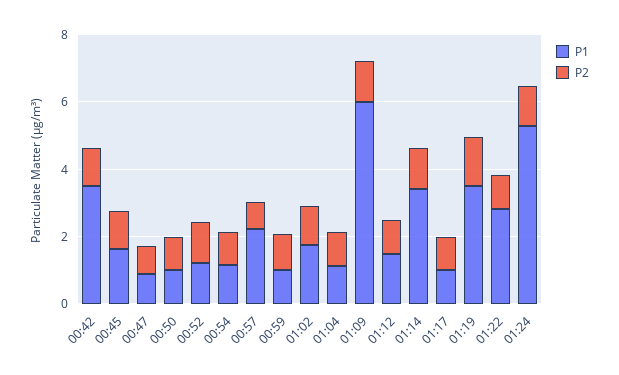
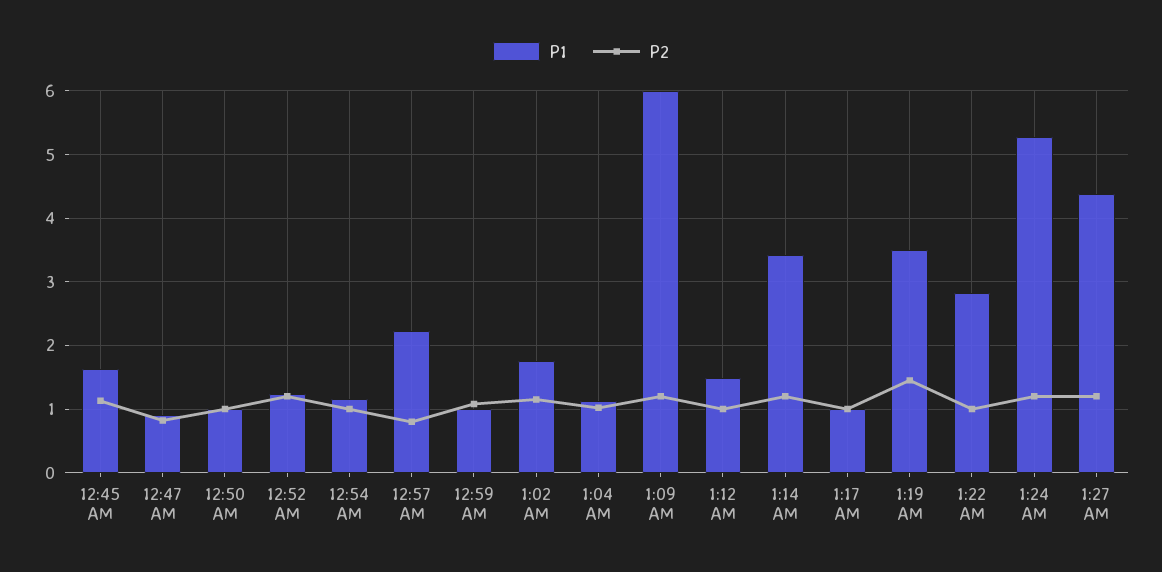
P1, 00:42: 3.5 -> none
P2, 00:42: 1 -> none
P1, 1:27 AM: none -> 4.4
P2, 1:27 AM: none -> 1.2

